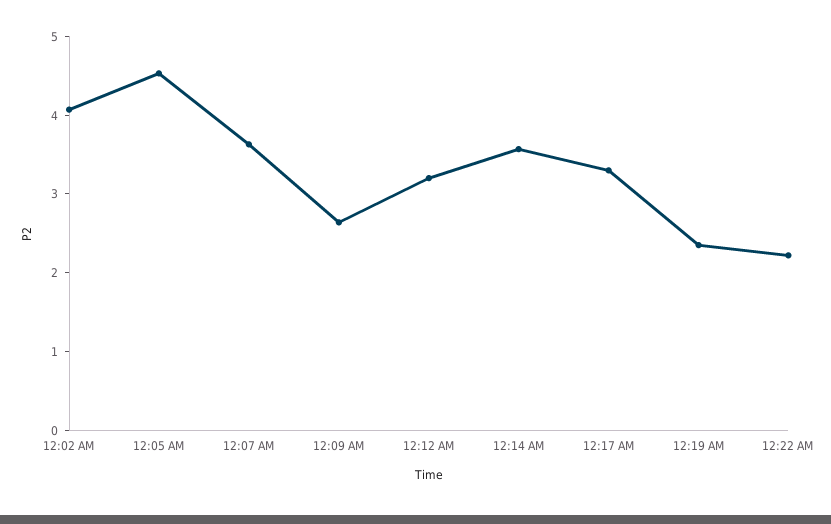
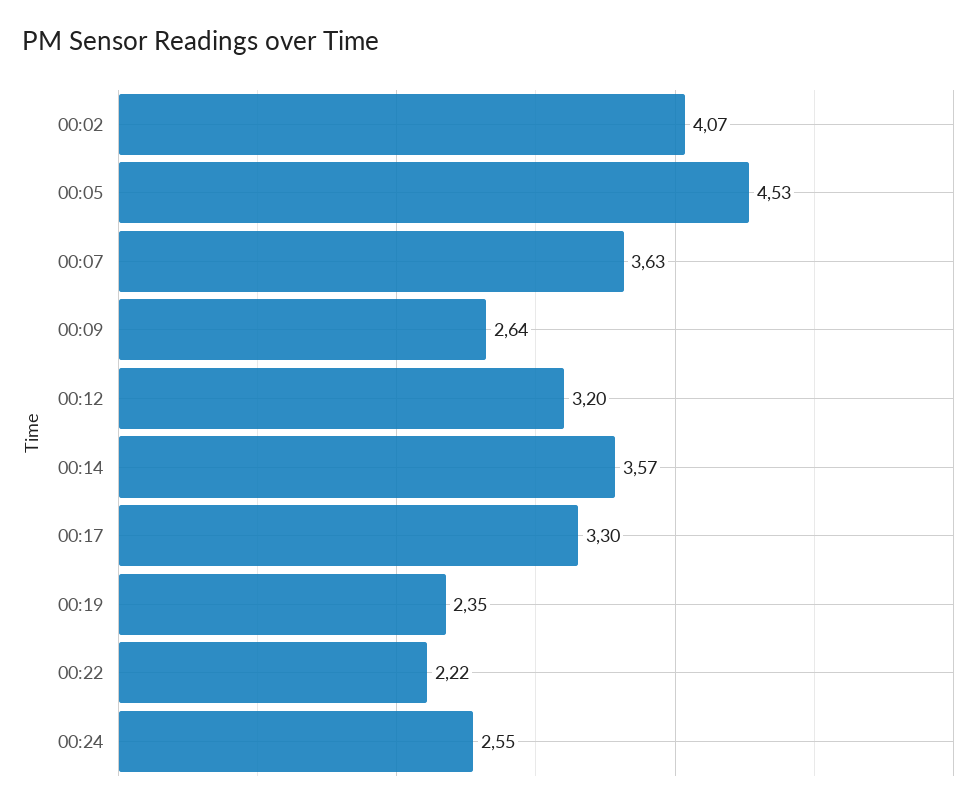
00:24: none -> 2.55

